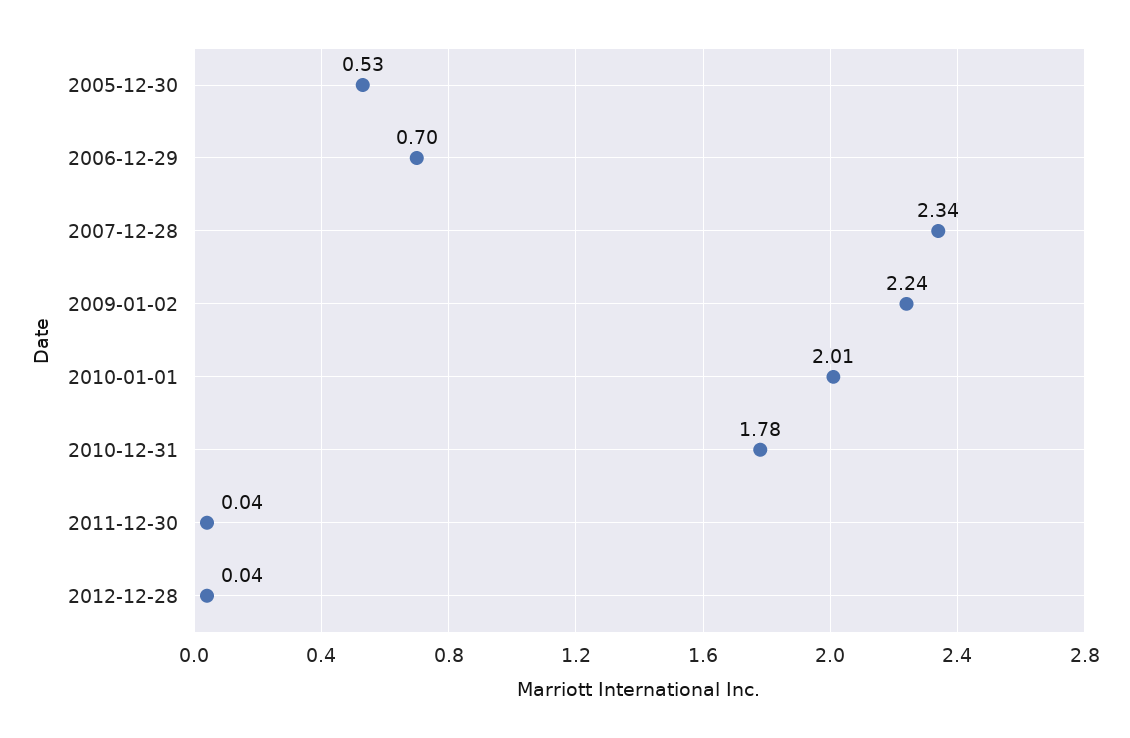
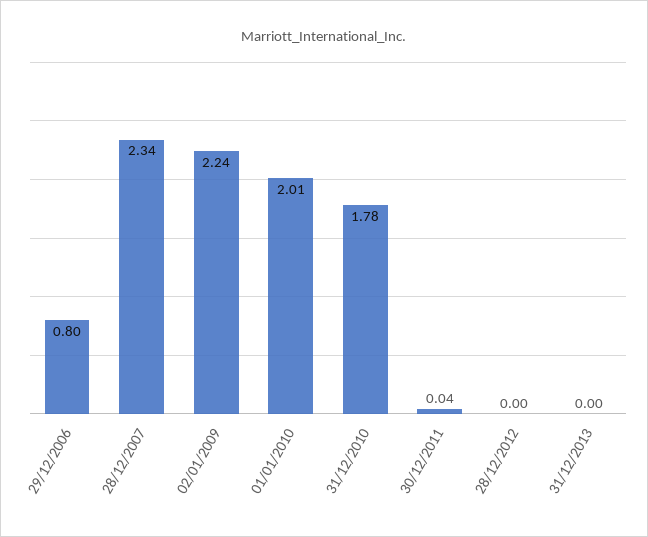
2005-12-30: 0.53 -> none
2006-12-29: 0.7 -> 0.8
2012-12-28: 0.04 -> 0
31/12/2013: none -> 0

